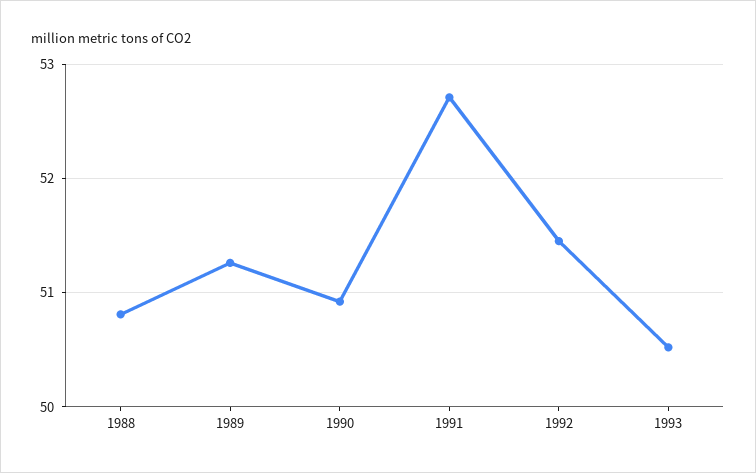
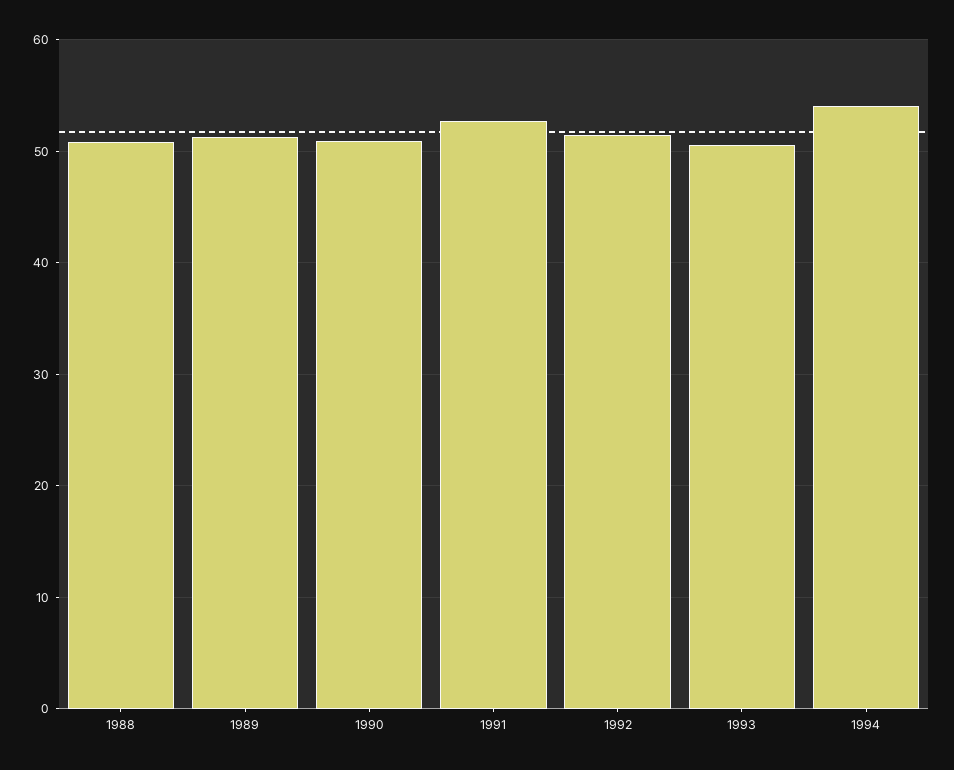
1994: none -> 54

